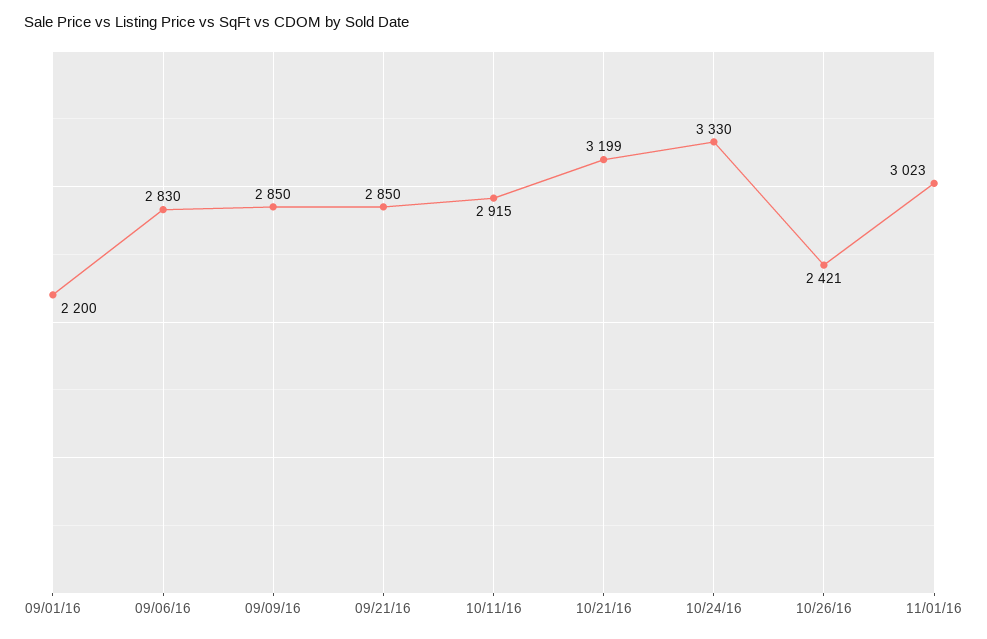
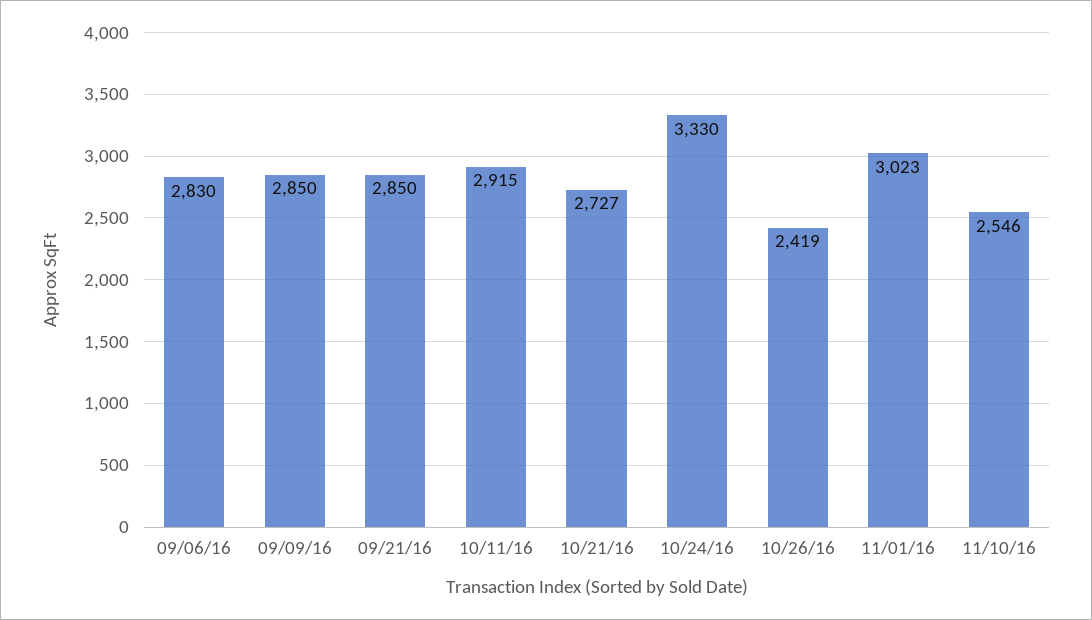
09/01/16: 2200 -> none
10/21/16: 3199 -> 2727
10/26/16: 2421 -> 2419
11/10/16: none -> 2546

